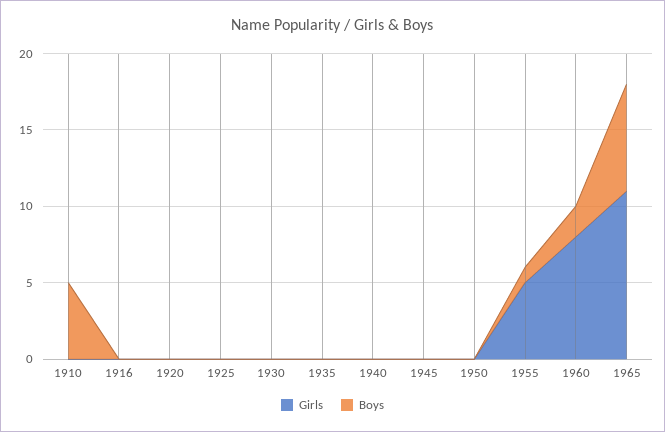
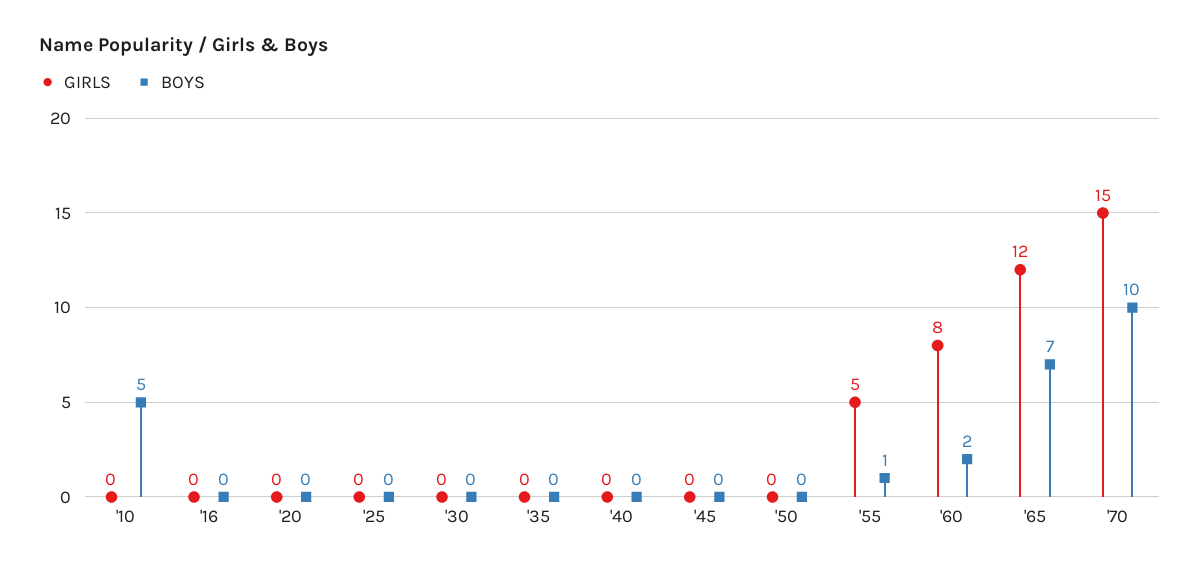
Girls, 1965: 11 -> 12
Girls, '70: none -> 15
Boys, '70: none -> 10

